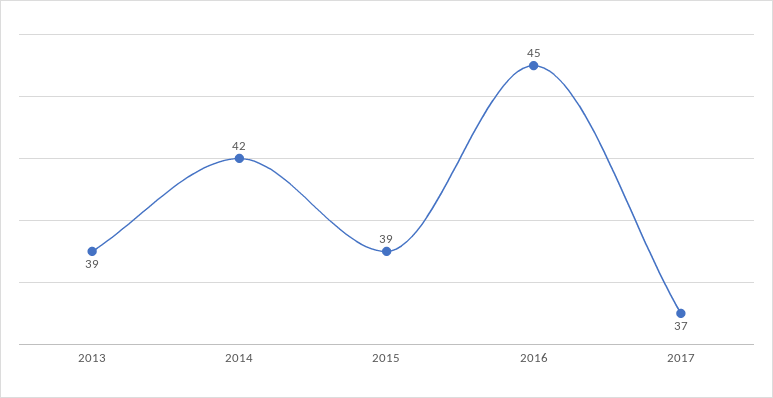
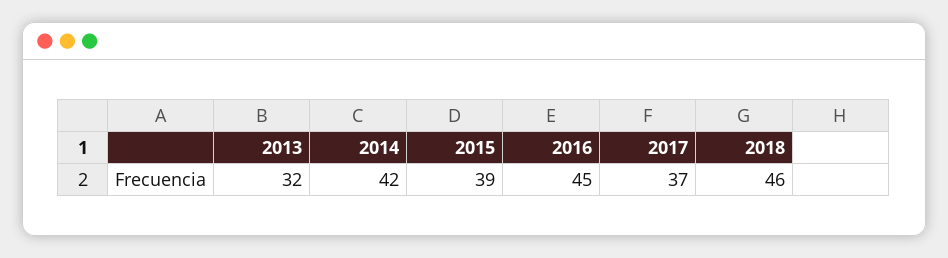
2013: 39 -> 32
2018: none -> 46

